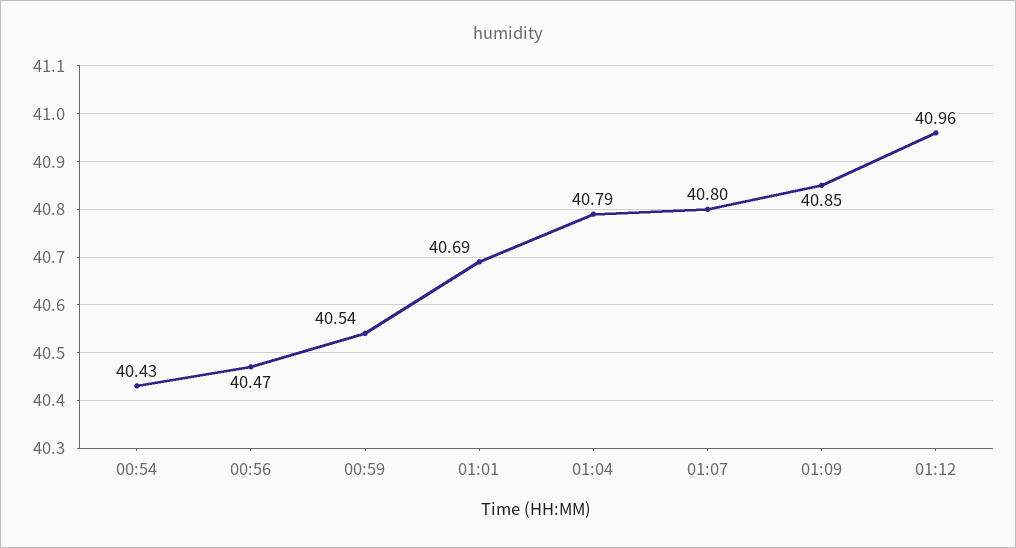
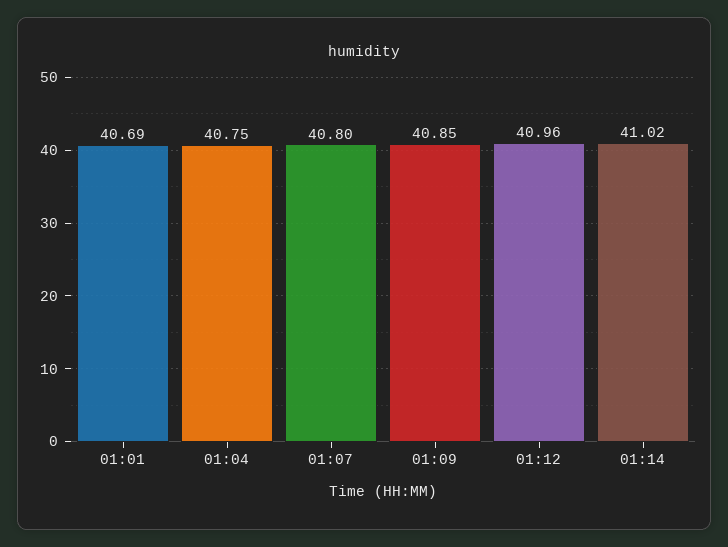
00:54: 40.43 -> none
00:56: 40.47 -> none
00:59: 40.54 -> none
01:04: 40.79 -> 40.75
01:14: none -> 41.02

